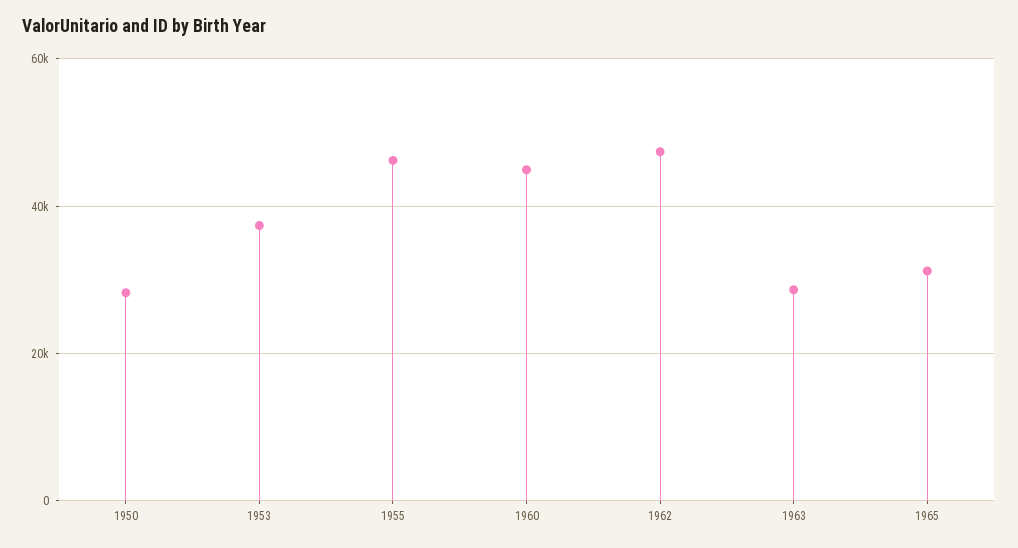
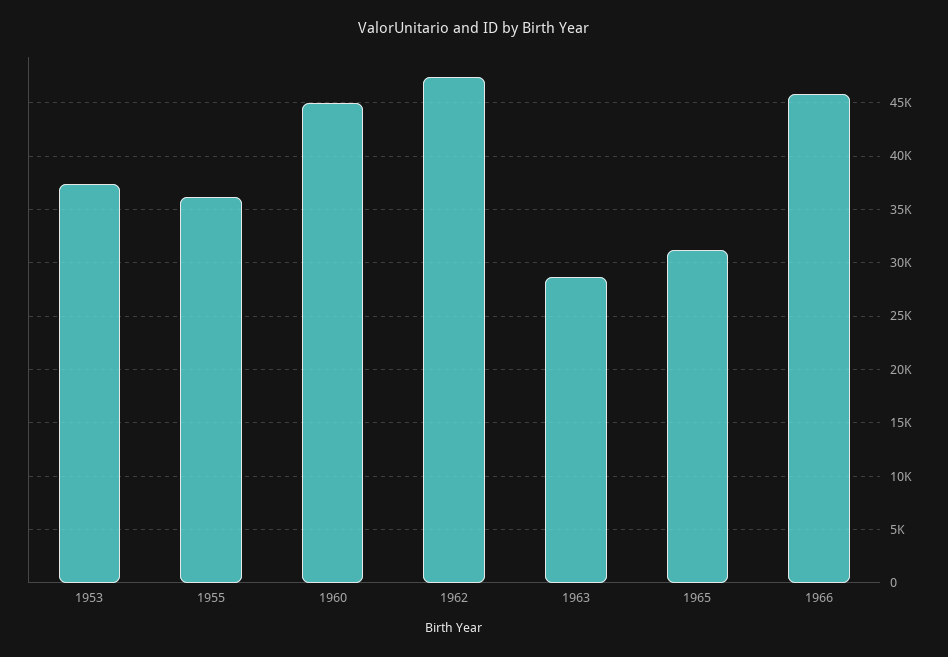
1950: 28000 -> none
1955: 46000 -> 36000
1966: none -> 46000

